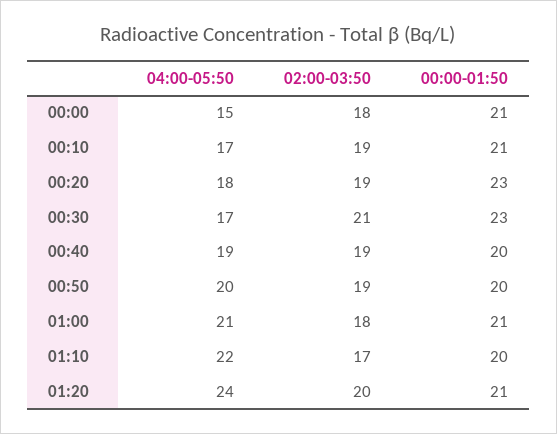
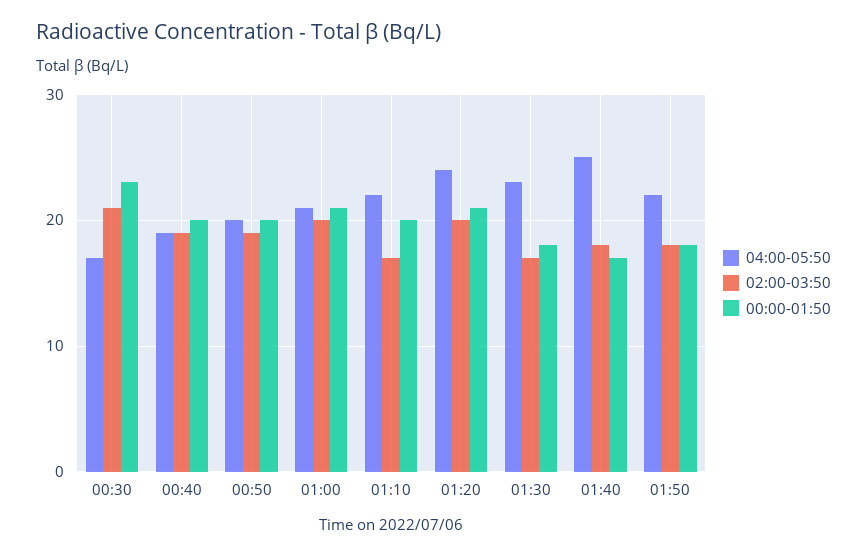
04:00-05:50, 00:00: 15 -> none
02:00-03:50, 00:00: 18 -> none
00:00-01:50, 00:00: 21 -> none
04:00-05:50, 00:10: 17 -> none
02:00-03:50, 00:10: 19 -> none
00:00-01:50, 00:10: 21 -> none
04:00-05:50, 00:20: 18 -> none
02:00-03:50, 00:20: 19 -> none
00:00-01:50, 00:20: 23 -> none
02:00-03:50, 01:00: 18 -> 20
04:00-05:50, 01:30: none -> 23
02:00-03:50, 01:30: none -> 17
00:00-01:50, 01:30: none -> 18
04:00-05:50, 01:40: none -> 25
02:00-03:50, 01:40: none -> 18
00:00-01:50, 01:40: none -> 17
04:00-05:50, 01:50: none -> 22
02:00-03:50, 01:50: none -> 18
00:00-01:50, 01:50: none -> 18

